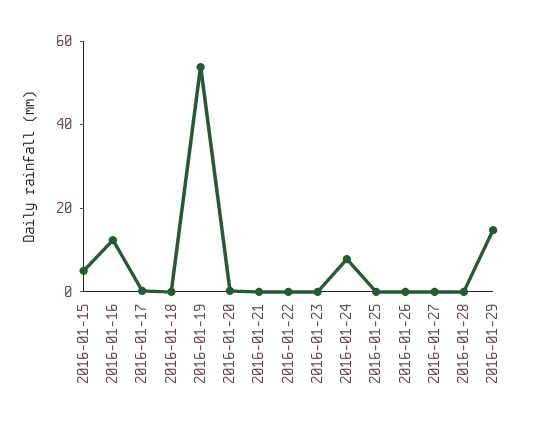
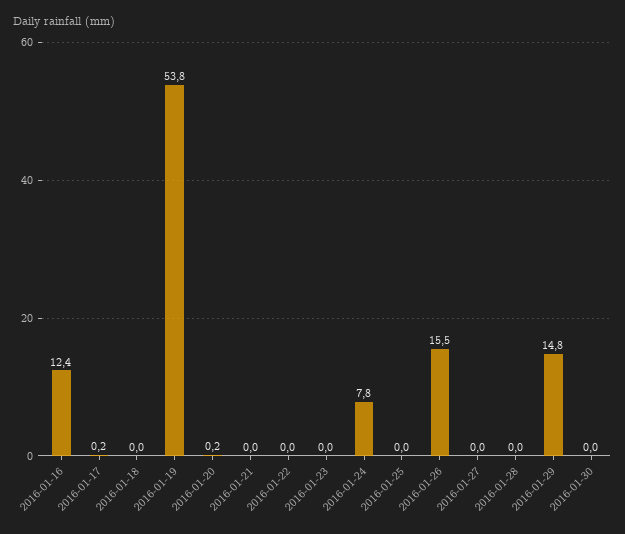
2016-01-15: 5 -> none
2016-01-26: 0 -> 15.5
2016-01-30: none -> 0

